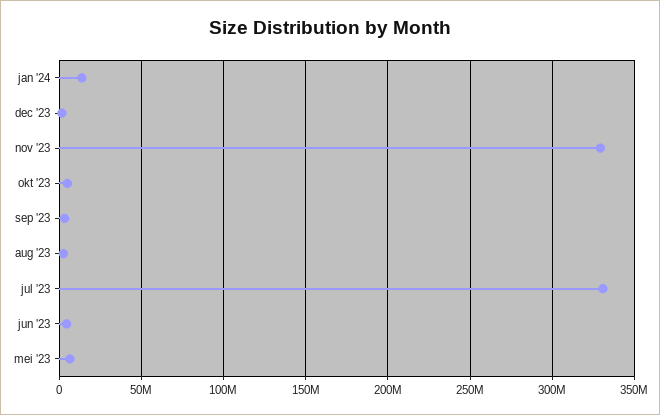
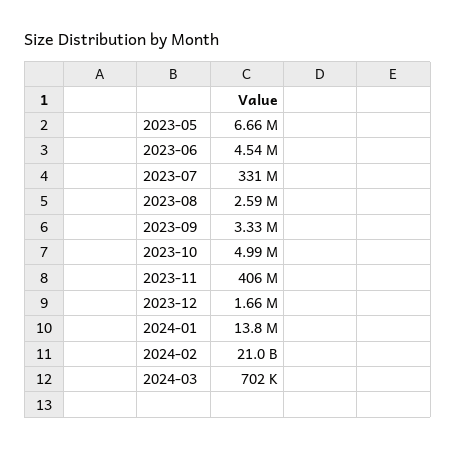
nov '23: 330000000 -> 406000000
2024-02: none -> 21000000000
2024-03: none -> 702000

